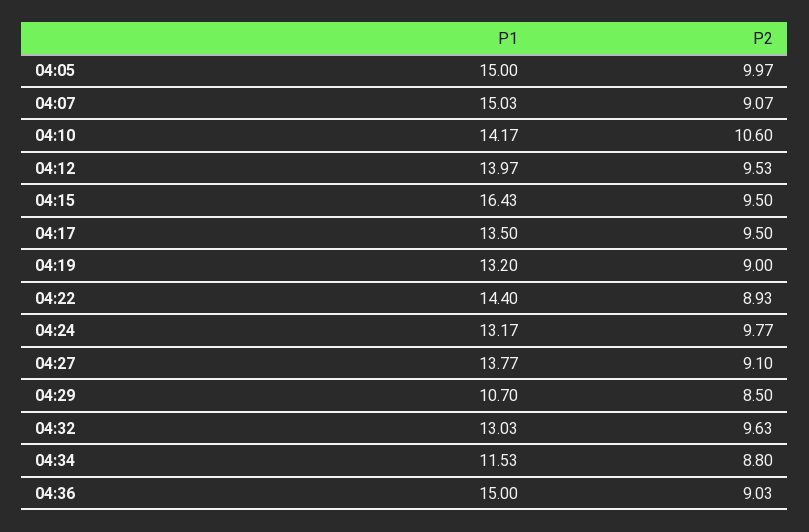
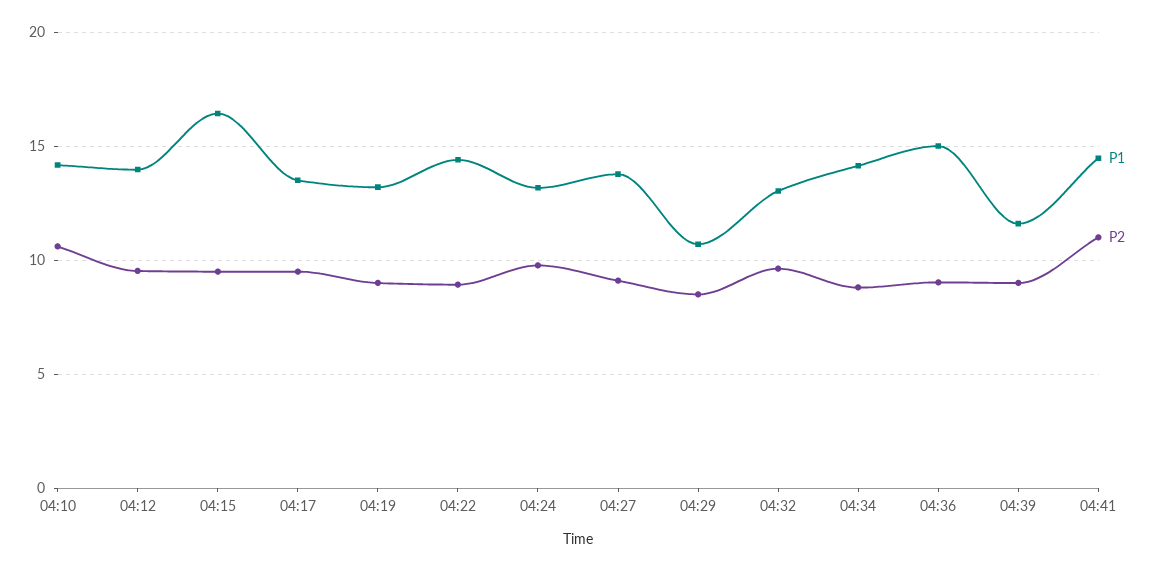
P1, 04:05: 15 -> none
P2, 04:05: 9.97 -> none
P1, 04:07: 15.03 -> none
P2, 04:07: 9.07 -> none
P1, 04:34: 11.53 -> 14
P1, 04:39: none -> 11.5
P2, 04:39: none -> 9
P1, 04:41: none -> 14.5
P2, 04:41: none -> 11

